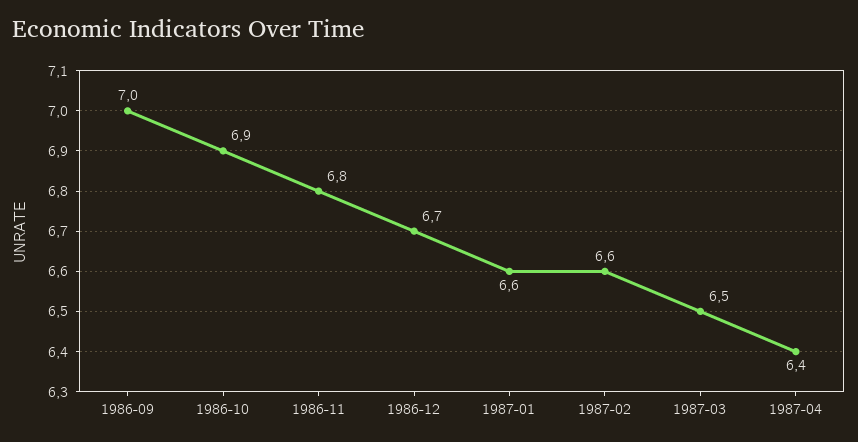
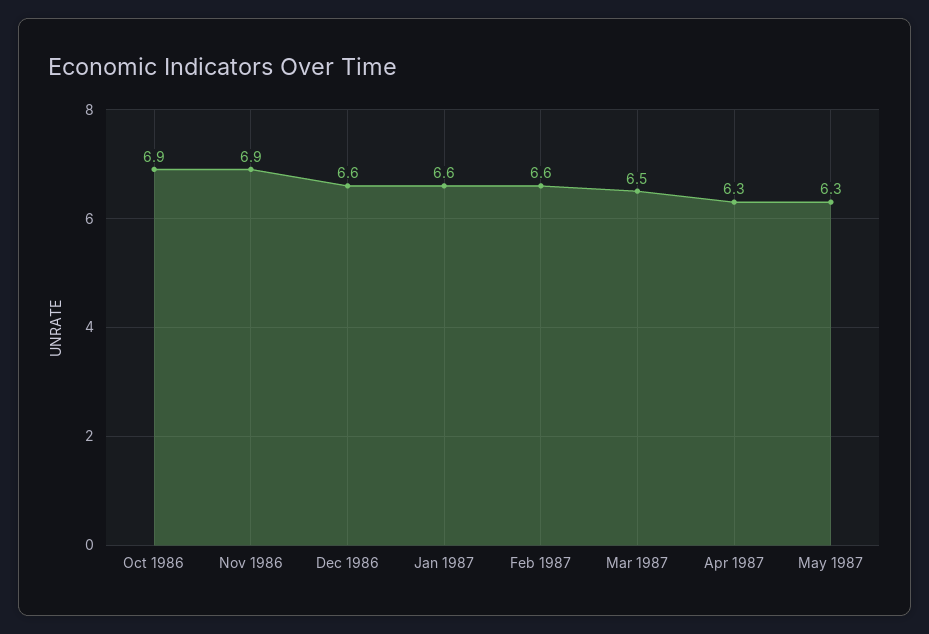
1986-09: 7 -> none
1986-11: 6.8 -> 6.9
1986-12: 6.7 -> 6.6
1987-04: 6.4 -> 6.3
May 1987: none -> 6.3

